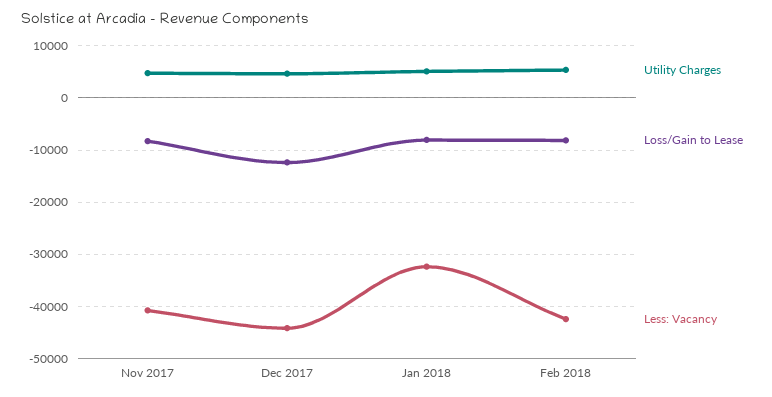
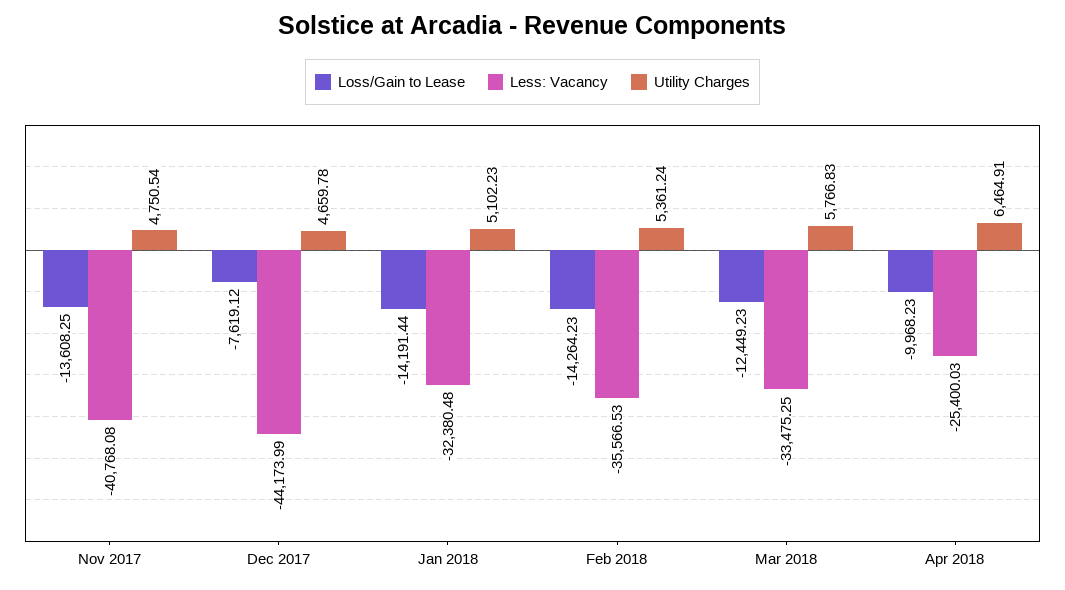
Loss/Gain to Lease, Nov 2017: -8000 -> -13608.25
Loss/Gain to Lease, Dec 2017: -12000 -> -7619.12
Loss/Gain to Lease, Jan 2018: -8000 -> -14191.44
Loss/Gain to Lease, Feb 2018: -8000 -> -14264.23
Less: Vacancy, Feb 2018: -42000 -> -35566.53
Loss/Gain to Lease, Mar 2018: none -> -12449.23
Less: Vacancy, Mar 2018: none -> -33475.25
Utility Charges, Mar 2018: none -> 5766.83
Loss/Gain to Lease, Apr 2018: none -> -9968.23
Less: Vacancy, Apr 2018: none -> -25400.03
Utility Charges, Apr 2018: none -> 6464.91

